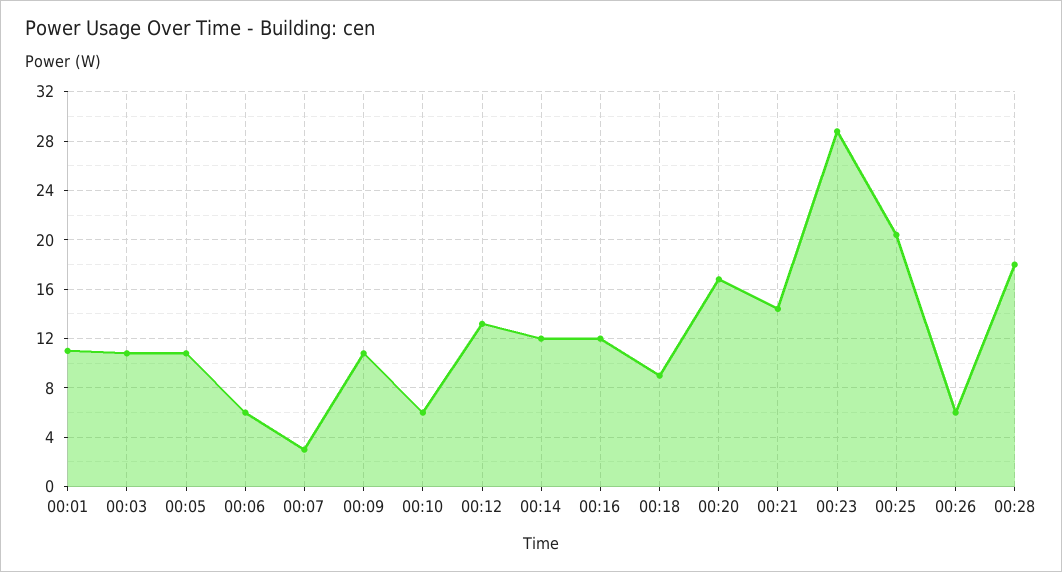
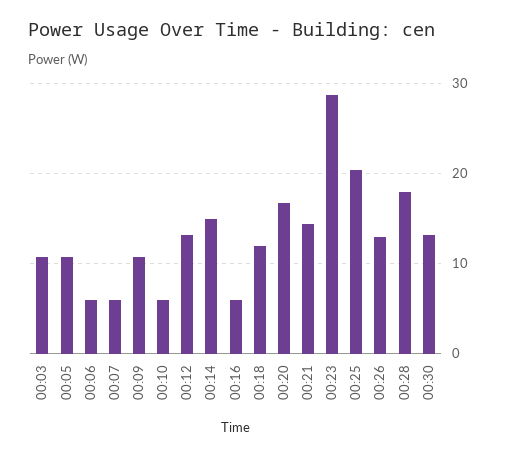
00:01: 11 -> none
00:07: 3 -> 6
00:14: 12 -> 15
00:16: 12 -> 6
00:18: 9 -> 12
00:26: 6 -> 13
00:30: none -> 13

